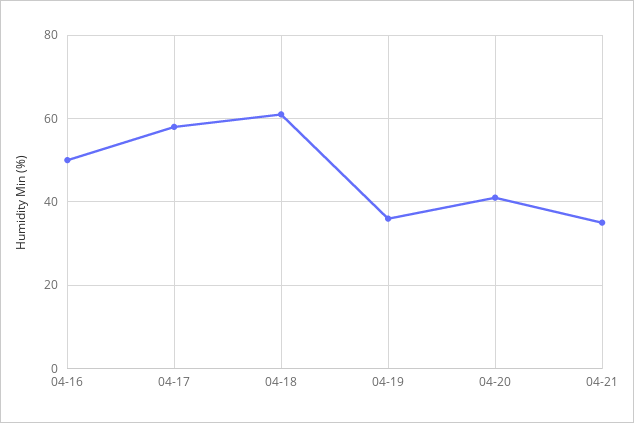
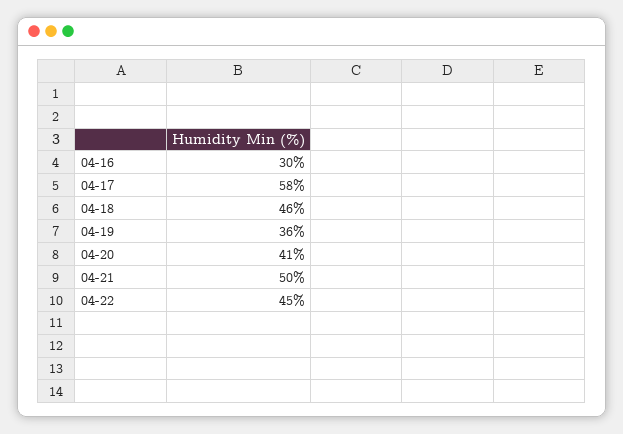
04-16: 50 -> 30
04-18: 60 -> 46
04-21: 35 -> 50
04-22: none -> 45

